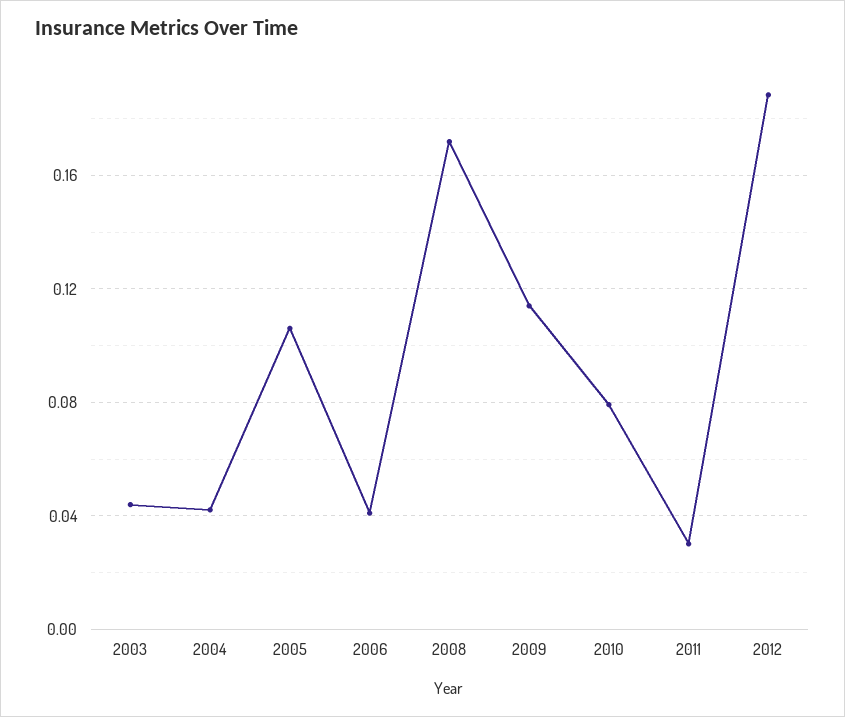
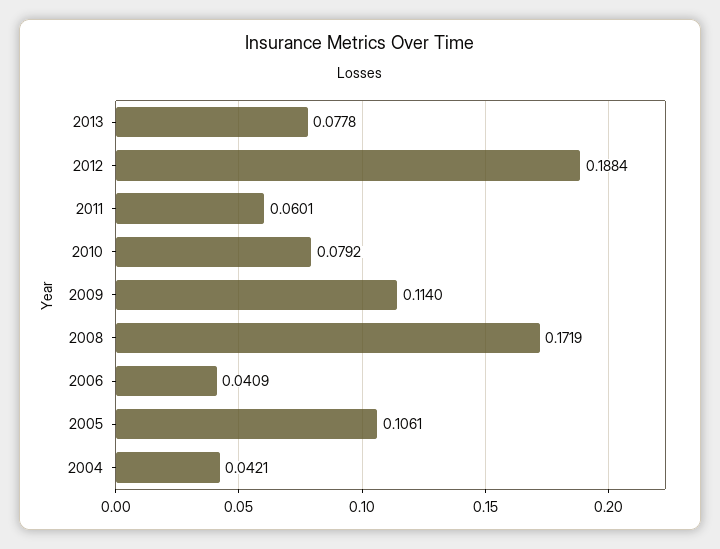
2003: 0.045 -> none
2011: 0.03 -> 0.0601
2013: none -> 0.0778

